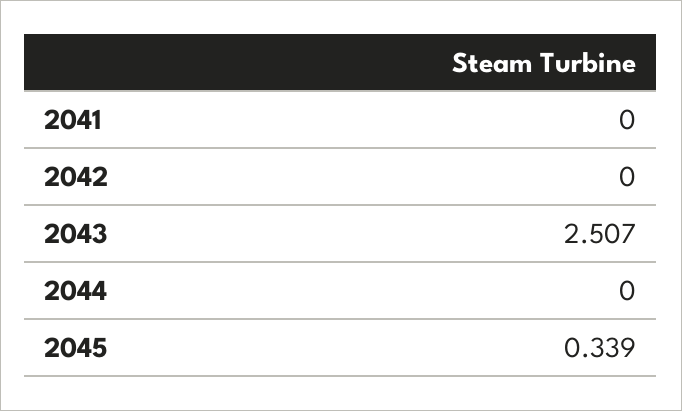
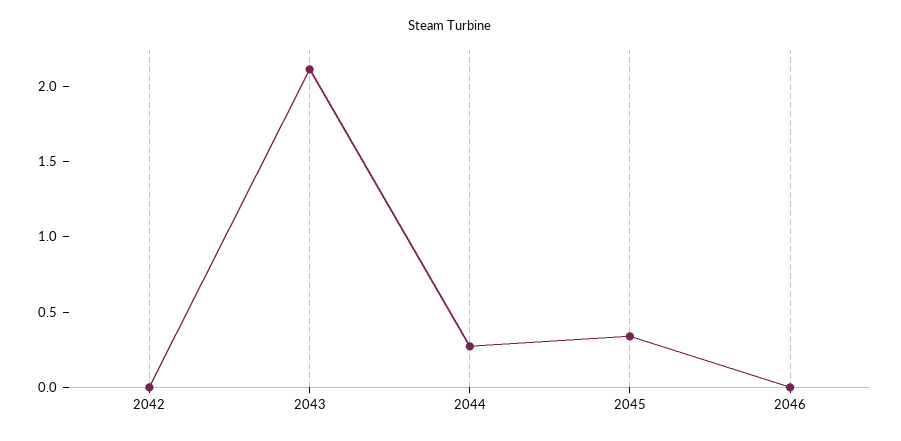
2041: 0 -> none
2043: 2.507 -> 2.1
2044: 0 -> 0.3
2046: none -> 0

